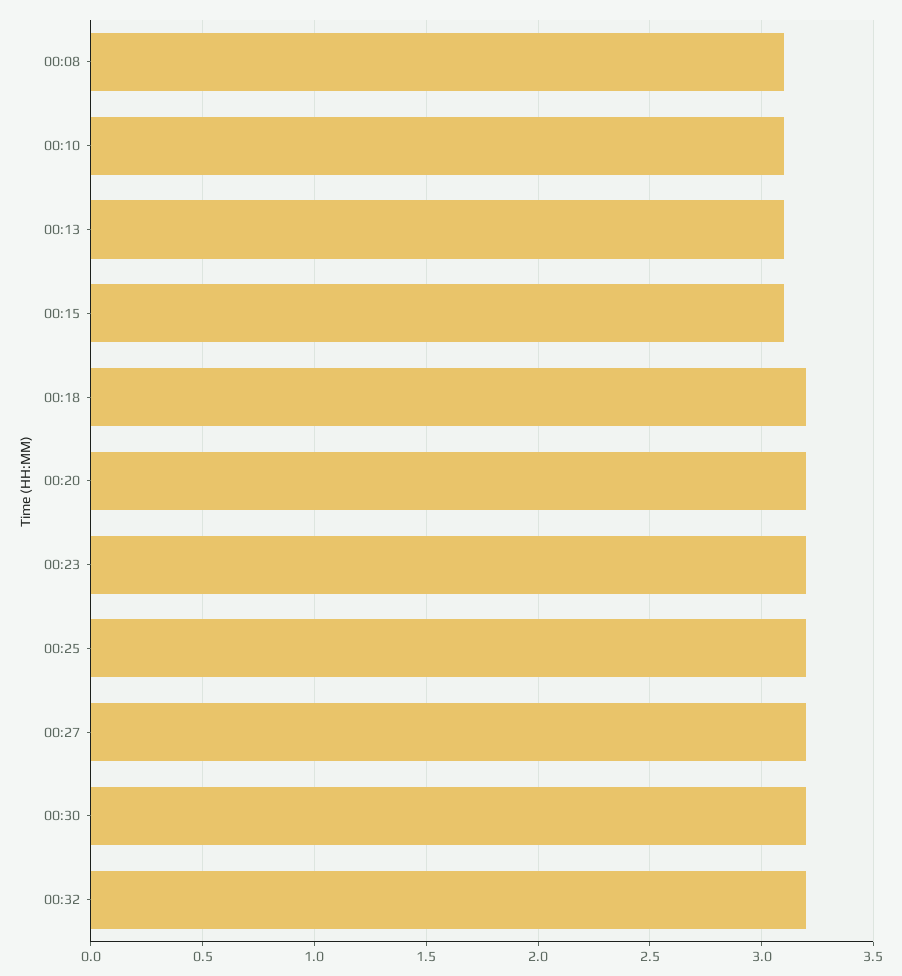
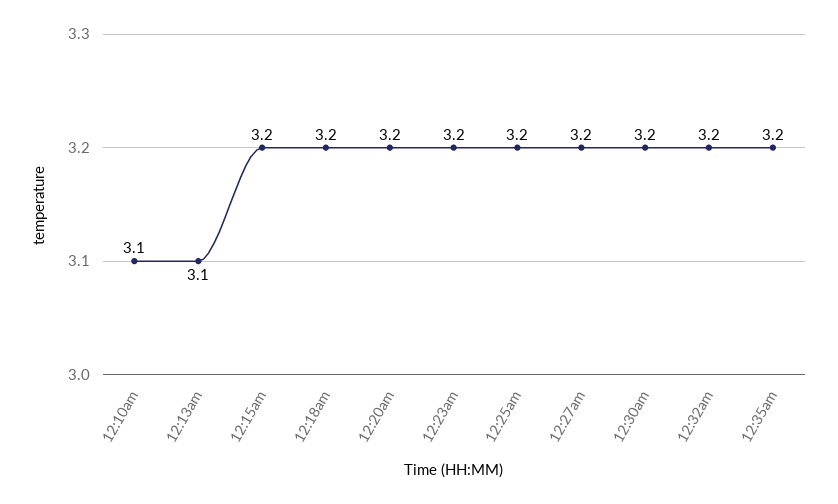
00:08: 3.1 -> none
00:15: 3.1 -> 3.2
12:35am: none -> 3.2

